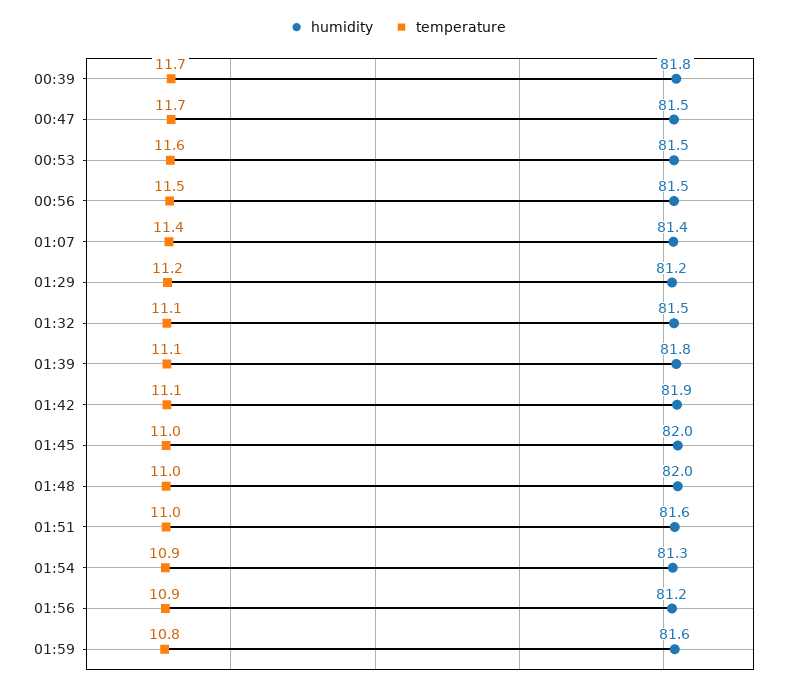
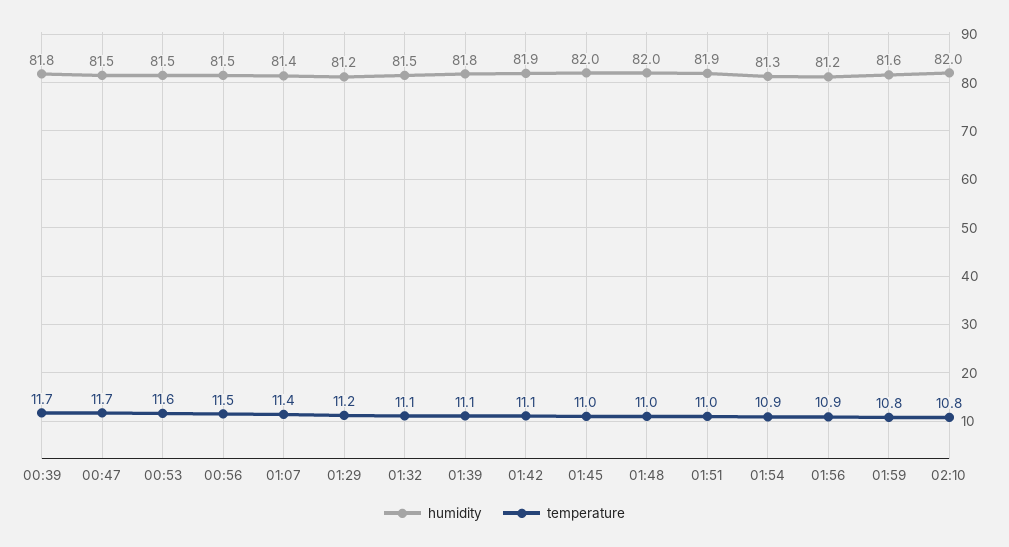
humidity, 01:51: 81.6 -> 81.9
humidity, 02:10: none -> 82
temperature, 02:10: none -> 10.8

